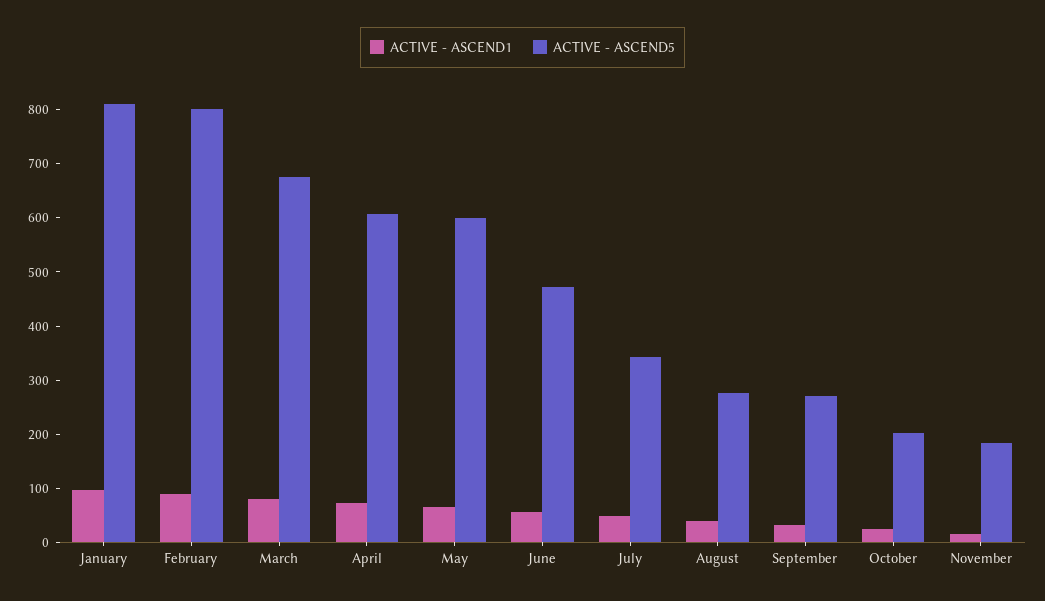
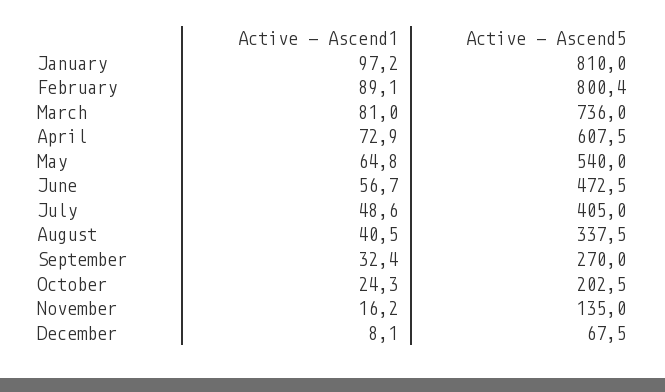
ACTIVE - ASCEND5, March: 680 -> 736
ACTIVE - ASCEND5, May: 600 -> 540
ACTIVE - ASCEND5, July: 340 -> 405
ACTIVE - ASCEND5, August: 280 -> 337.5
ACTIVE - ASCEND5, November: 180 -> 135
ACTIVE - ASCEND1, December: none -> 8.1
ACTIVE - ASCEND5, December: none -> 67.5

